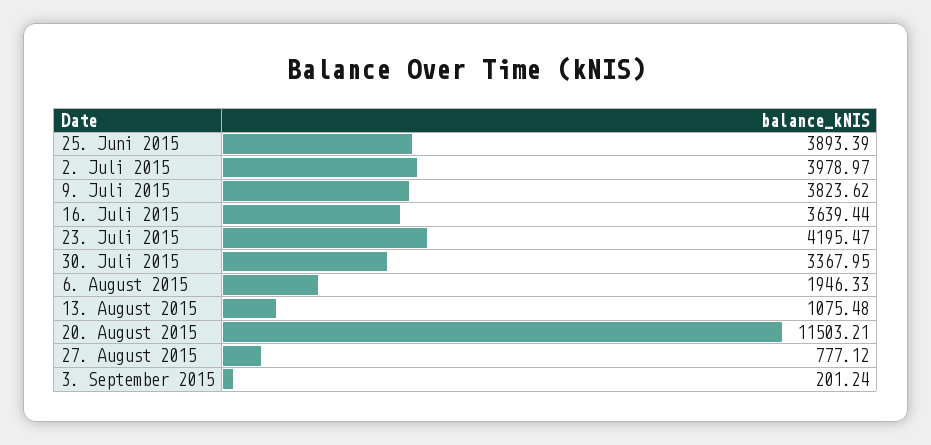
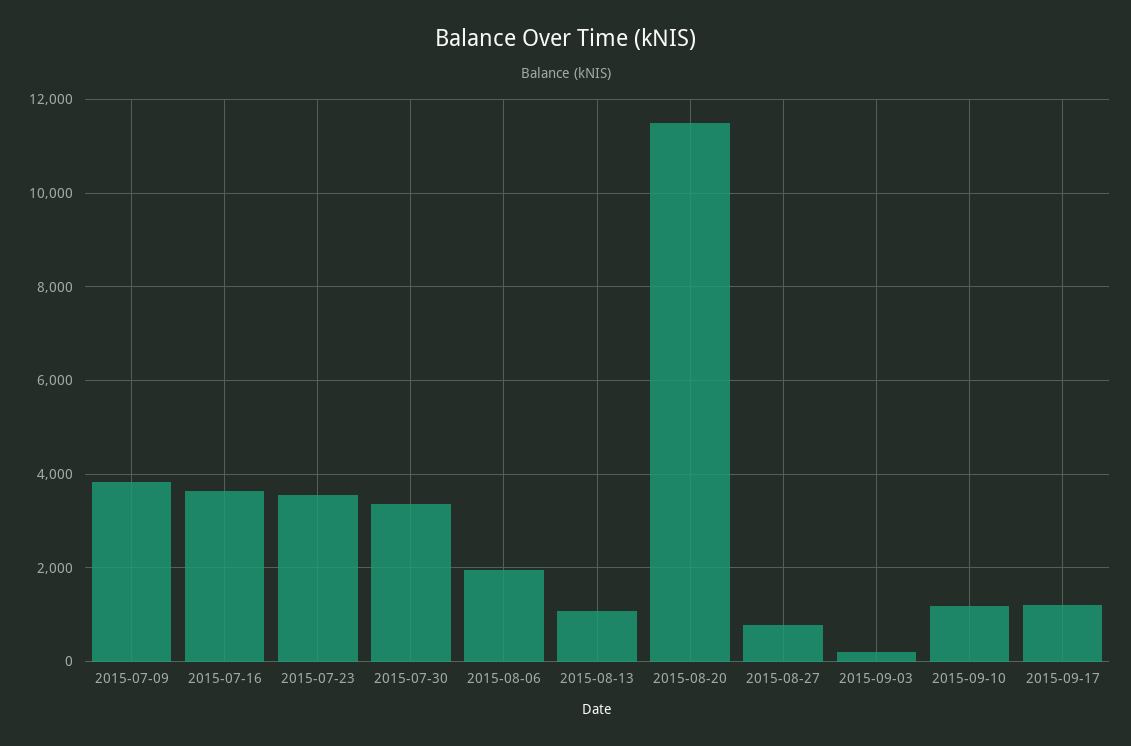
25. Juni 2015: 3893.39 -> none
2. Juli 2015: 3978.97 -> none
23. Juli 2015: 4195.47 -> 3600
2015-09-10: none -> 1200
2015-09-17: none -> 1200

